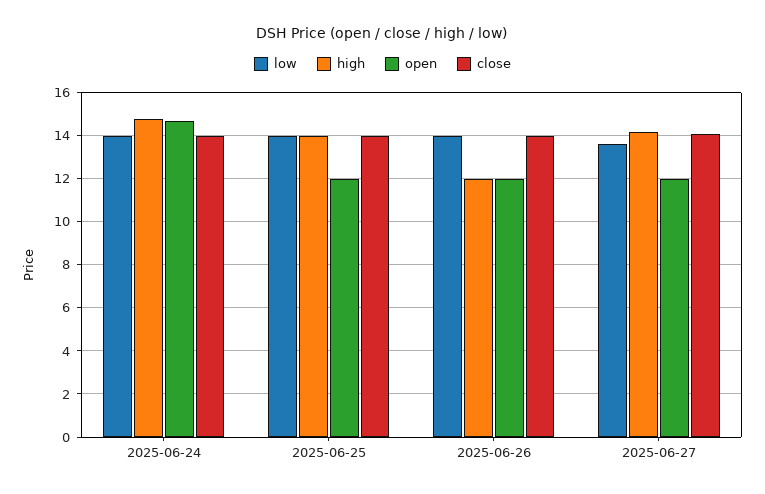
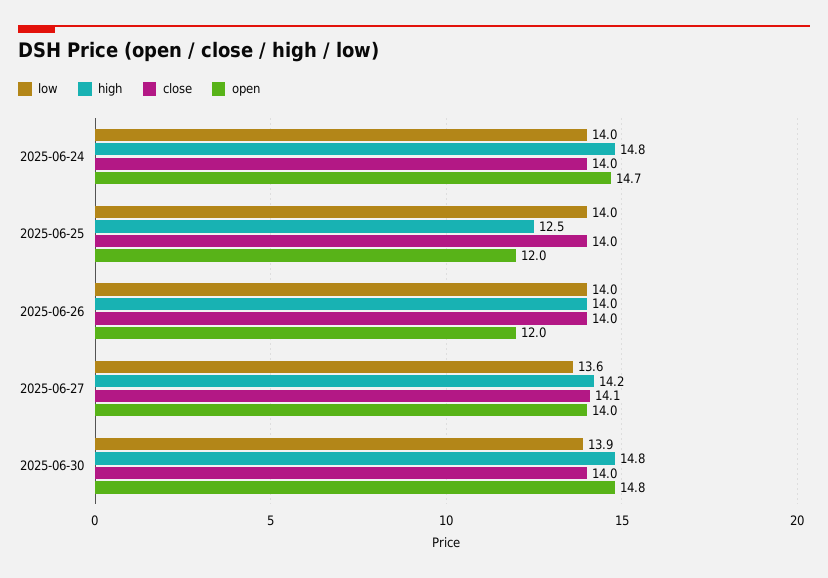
high, 2025-06-25: 14 -> 12.5
high, 2025-06-26: 12 -> 14
open, 2025-06-27: 12 -> 14
low, 2025-06-30: none -> 13.9
high, 2025-06-30: none -> 14.8
close, 2025-06-30: none -> 14
open, 2025-06-30: none -> 14.8

